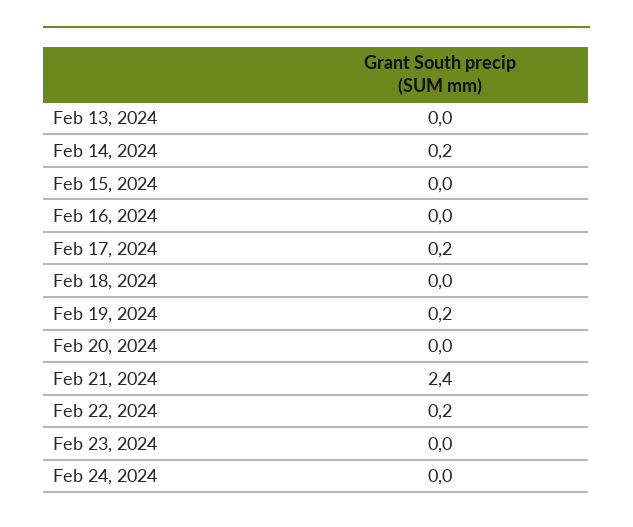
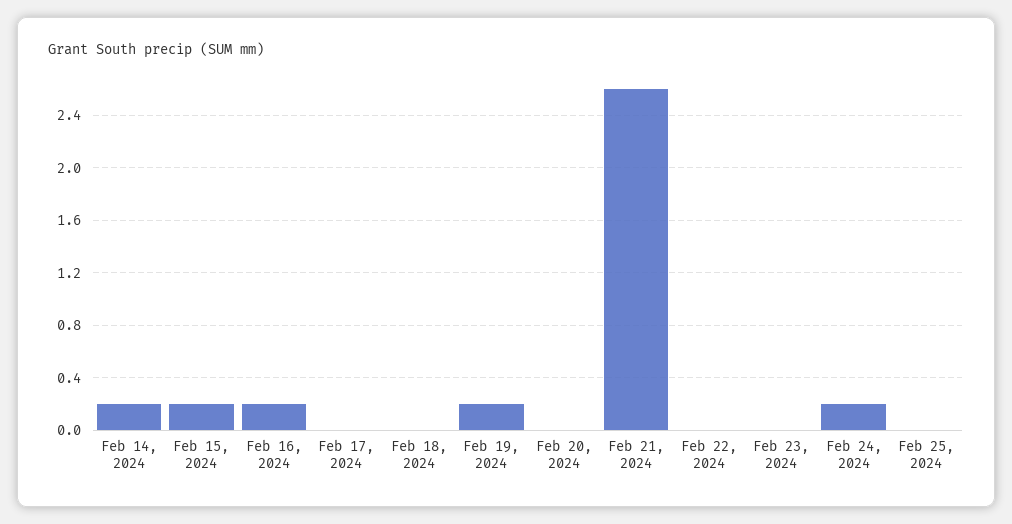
Feb 13, 2024: 0 -> none
Feb 15, 2024: 0 -> 0.2
Feb 16, 2024: 0 -> 0.2
Feb 17, 2024: 0.2 -> 0
Feb 21, 2024: 2.4 -> 2.6
Feb 22, 2024: 0.2 -> 0
Feb 24, 2024: 0 -> 0.2
Feb 25, 2024: none -> 0

